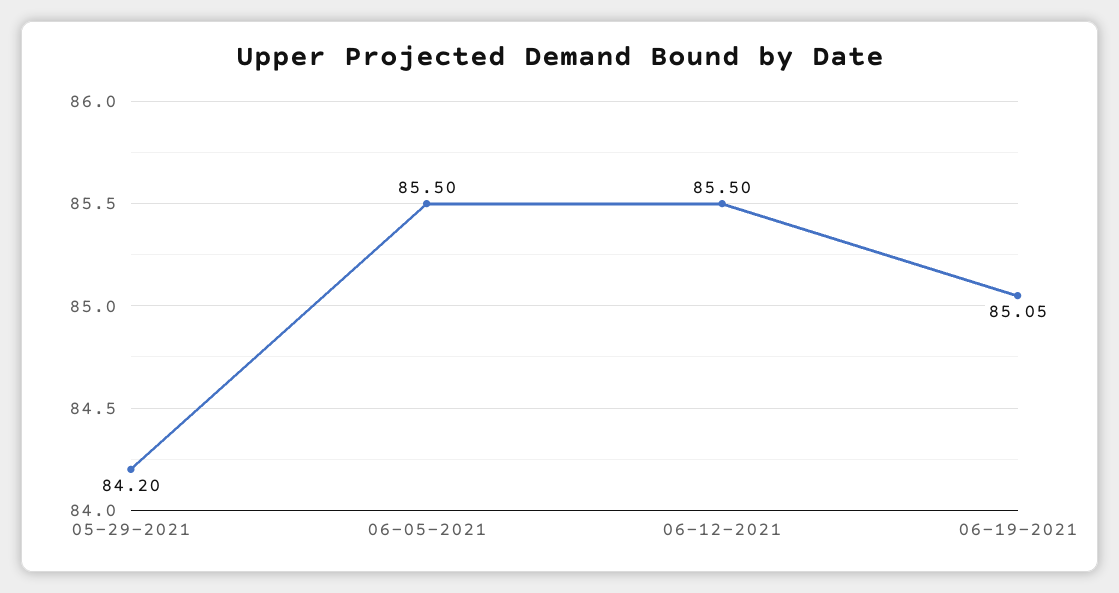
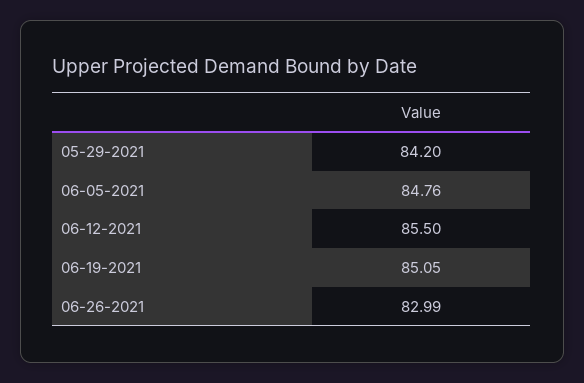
06-05-2021: 85.5 -> 84.76
06-26-2021: none -> 82.99

